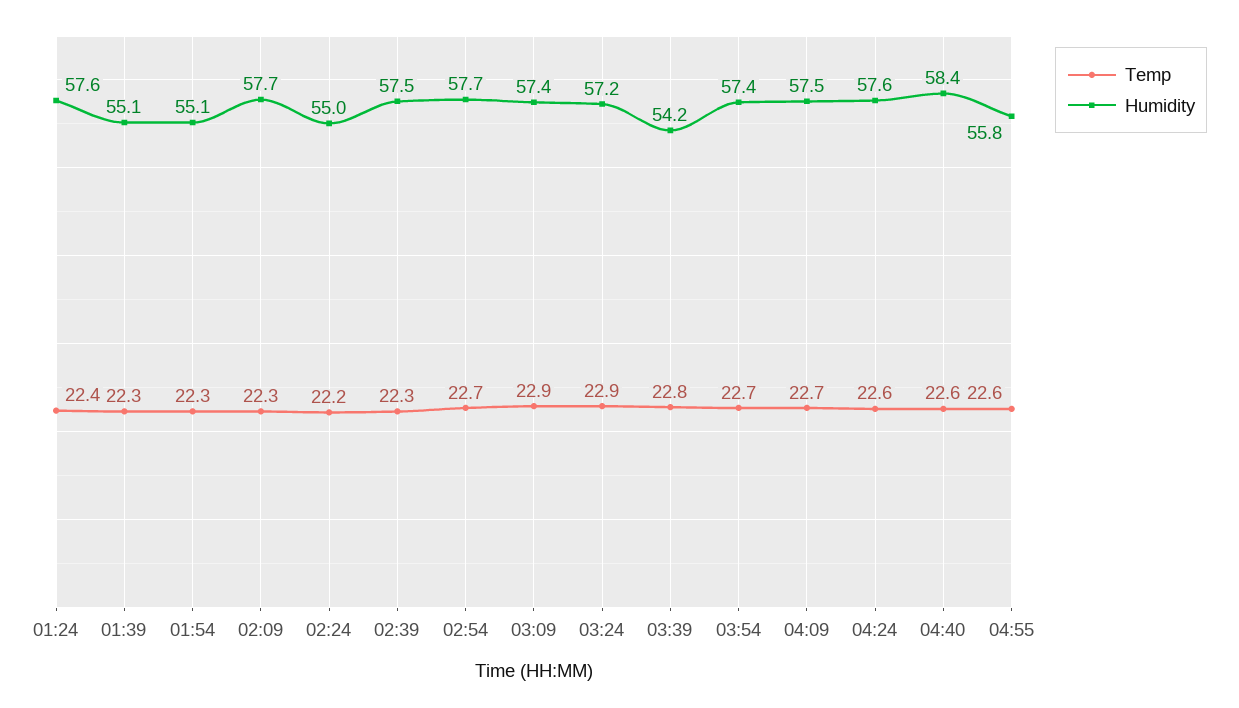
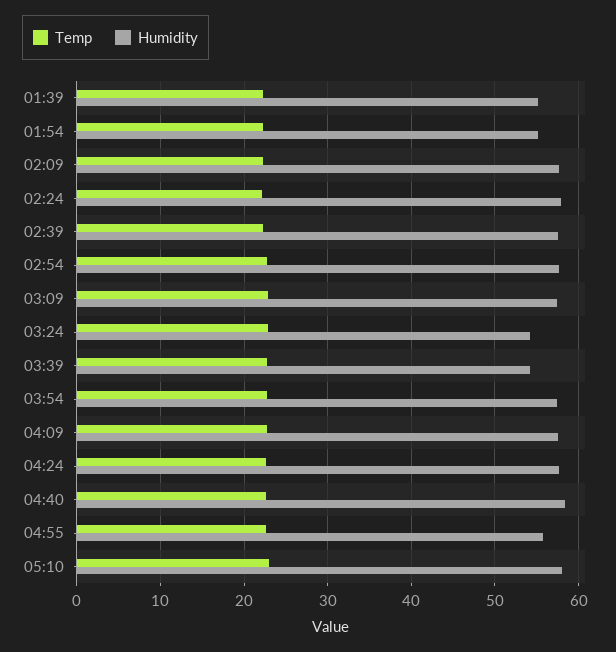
Temp, 01:24: 22.4 -> none
Humidity, 01:24: 57.6 -> none
Humidity, 02:24: 55 -> 58
Humidity, 03:24: 57.2 -> 54
Temp, 05:10: none -> 23
Humidity, 05:10: none -> 58

